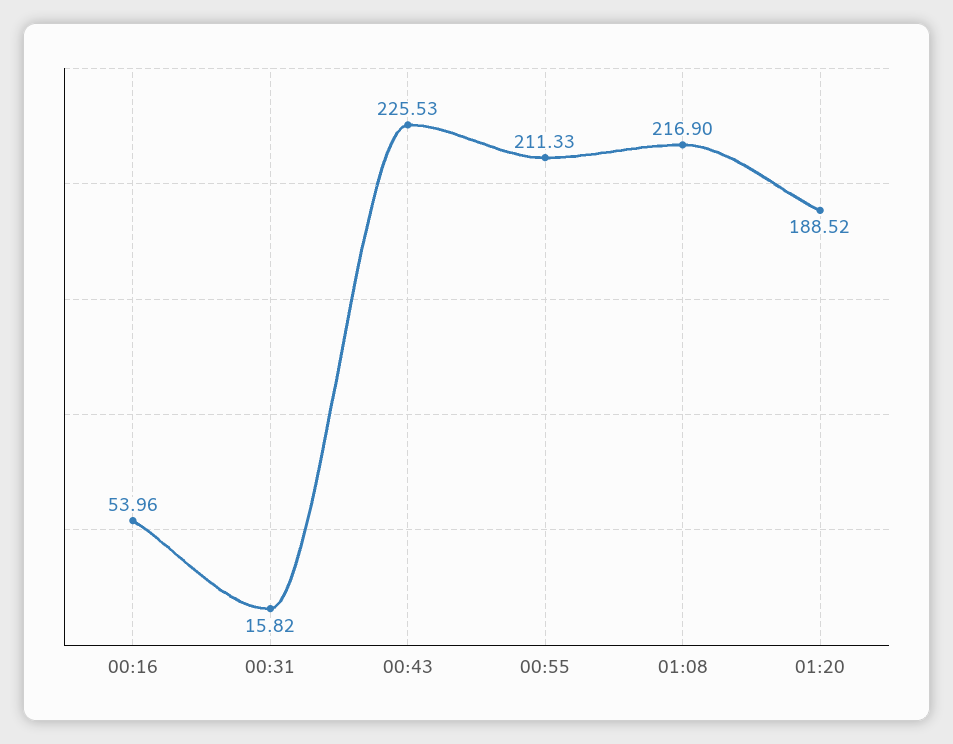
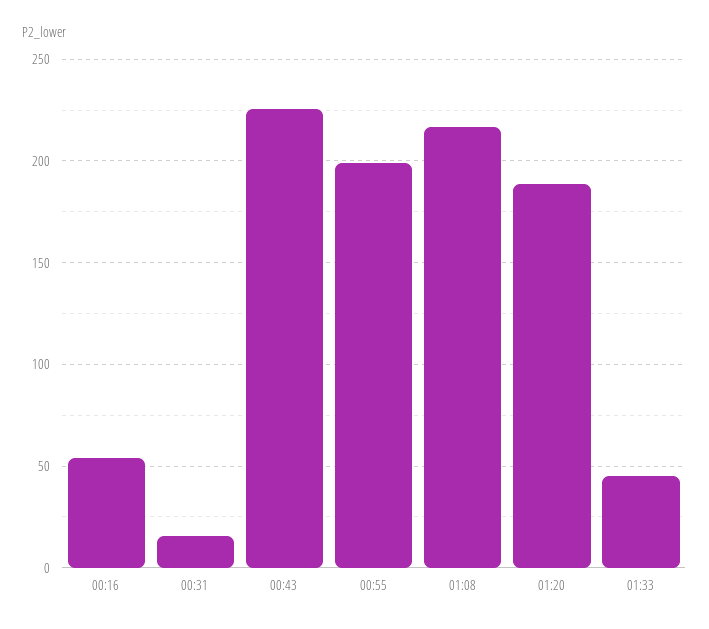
00:55: 211.33 -> 200
01:33: none -> 45

